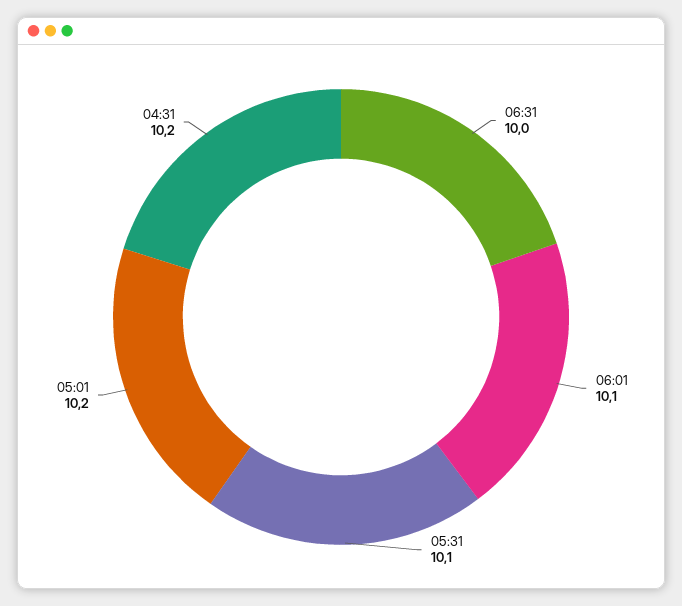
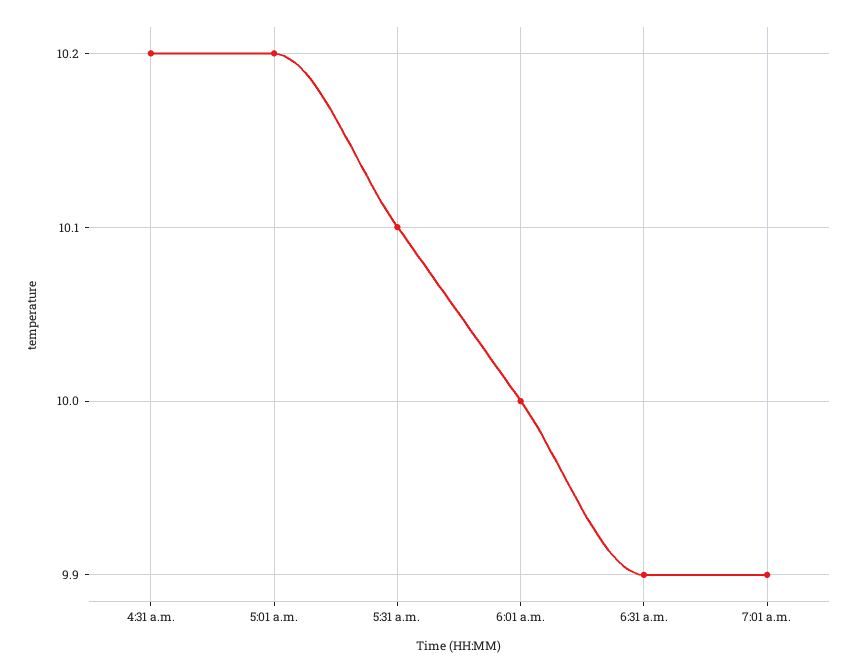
06:31: 10 -> 9.9
06:01: 10.1 -> 10
7:01 a.m.: none -> 9.9

